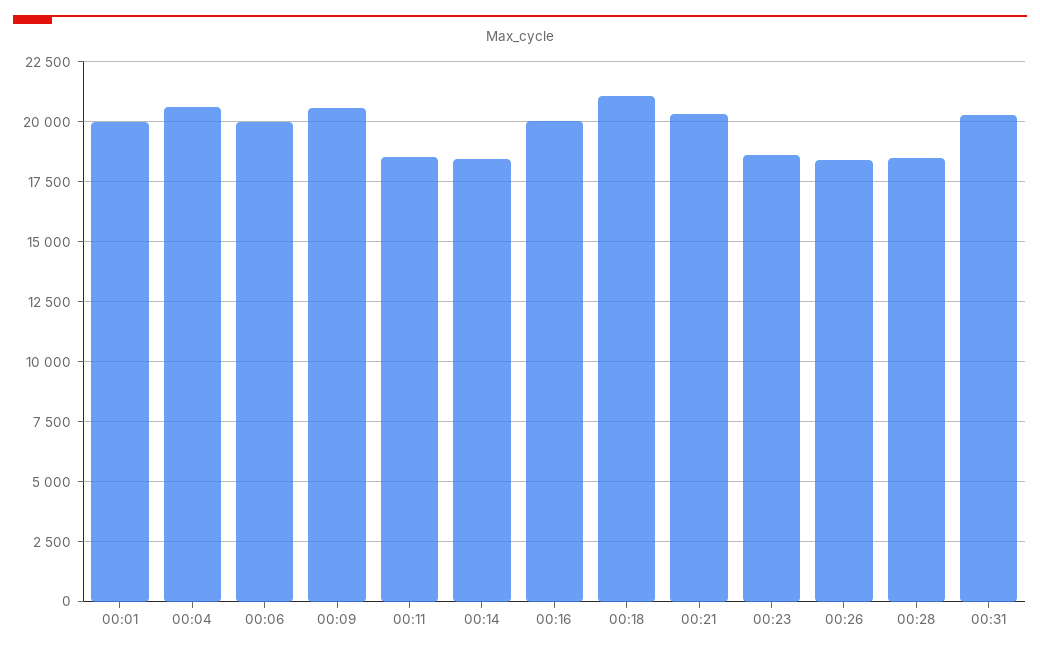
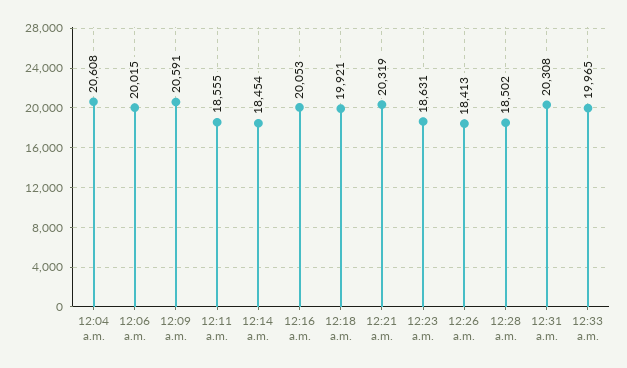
00:01: 20000 -> none
00:18: 21000 -> 19921
12:33 a.m.: none -> 19965

